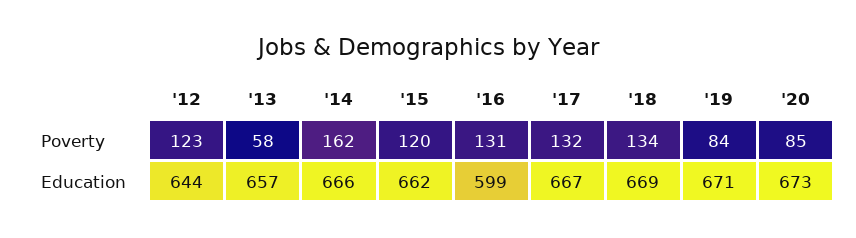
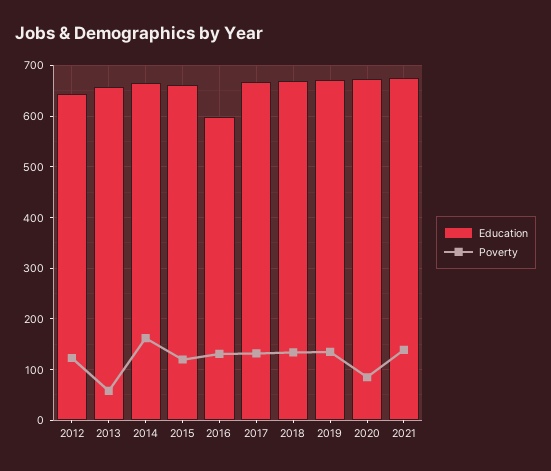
Poverty, '19: 84 -> 140
Education, 2021: none -> 680
Poverty, 2021: none -> 140

